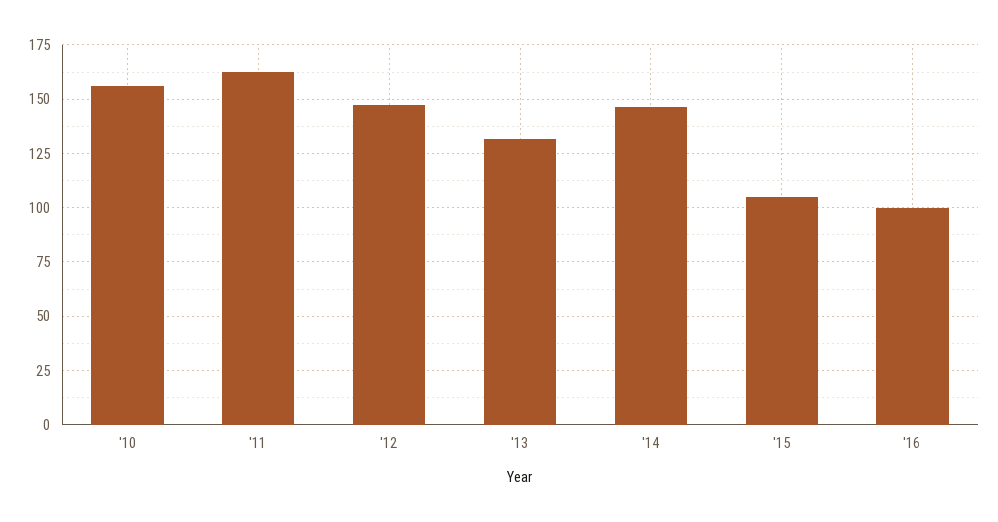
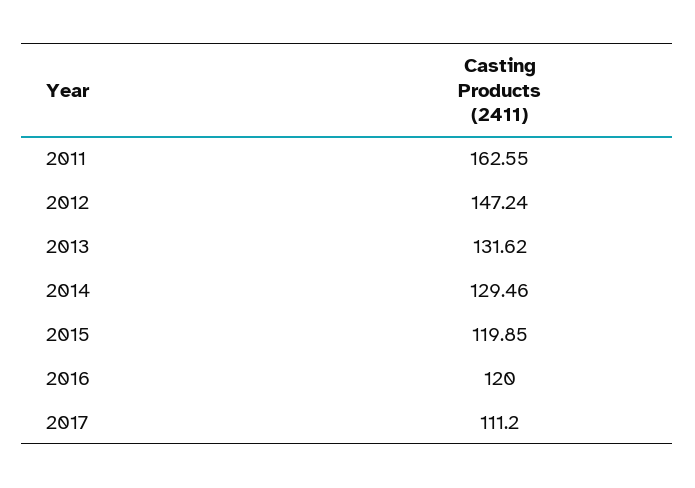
'10: 155 -> none
'14: 145 -> 129.46
'15: 105 -> 119.85
'16: 100 -> 120
2017: none -> 111.2

